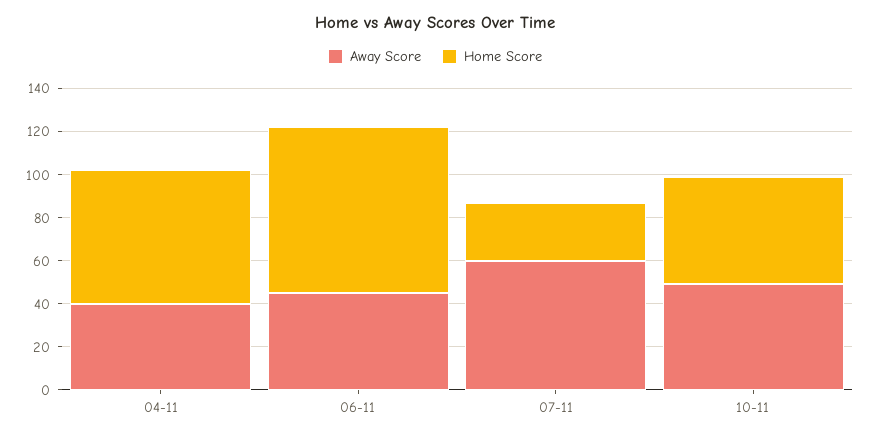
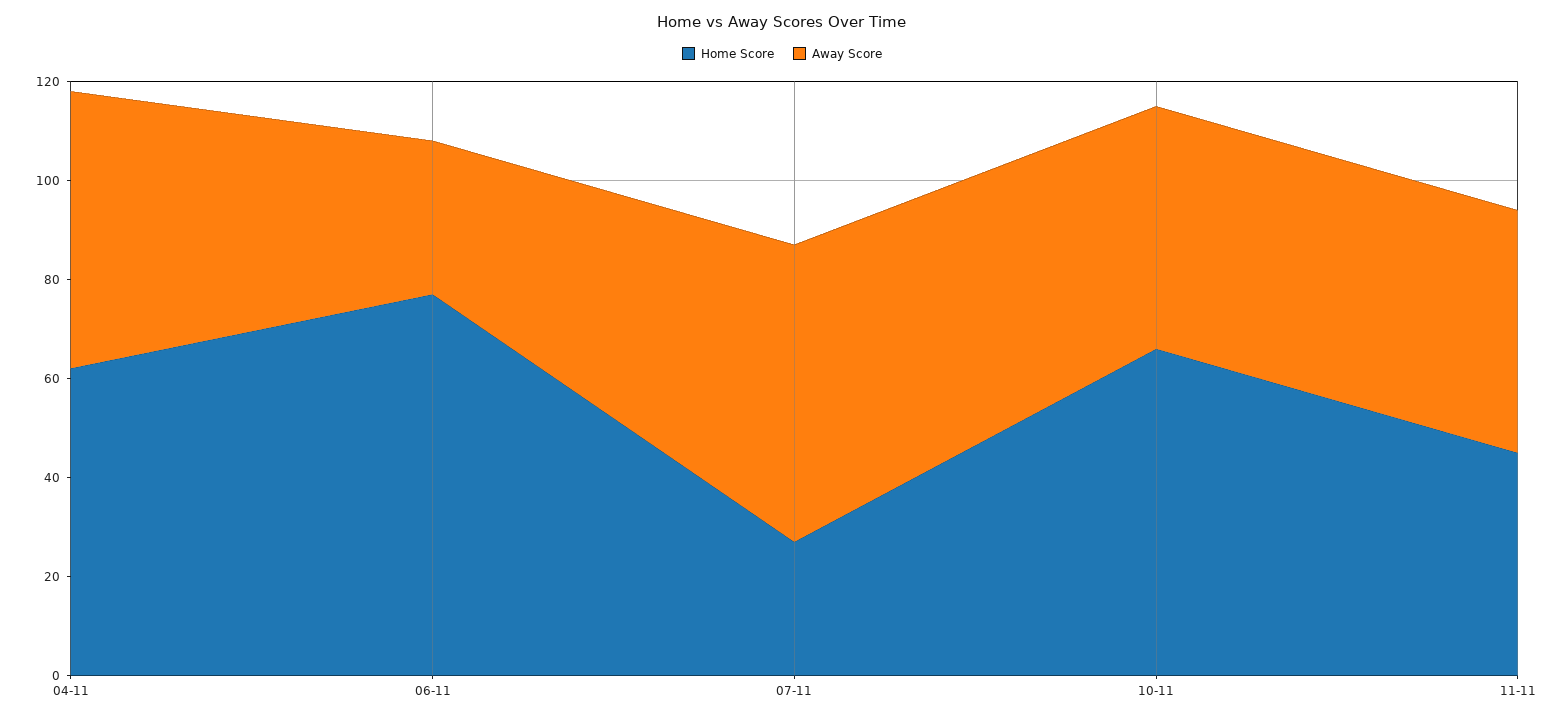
Away Score, 04-11: 40 -> 55
Away Score, 06-11: 45 -> 30
Home Score, 10-11: 50 -> 65
Home Score, 11-11: none -> 45
Away Score, 11-11: none -> 50

